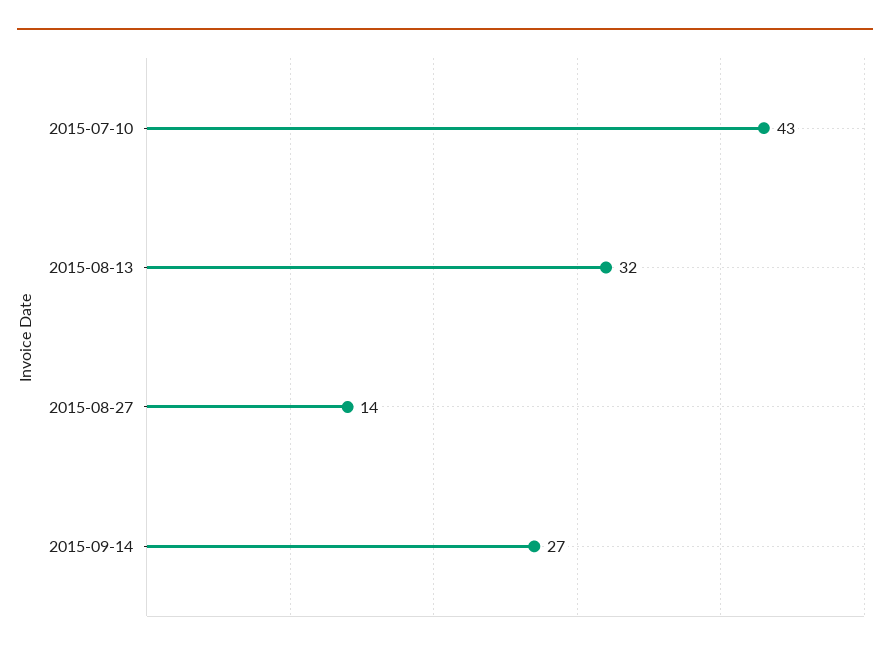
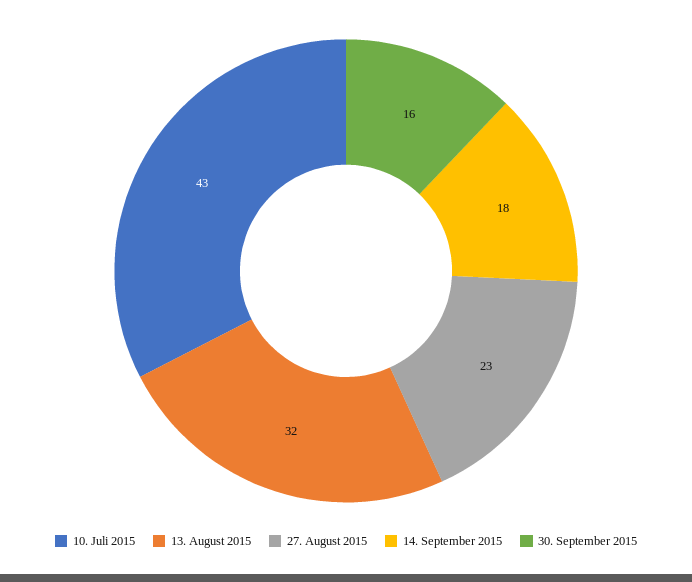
2015-08-27: 14 -> 23
2015-09-14: 27 -> 18
30. September 2015: none -> 16

